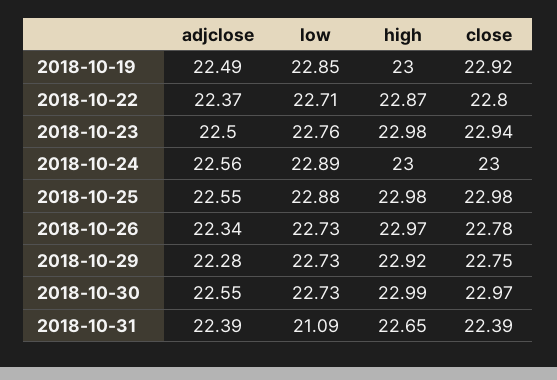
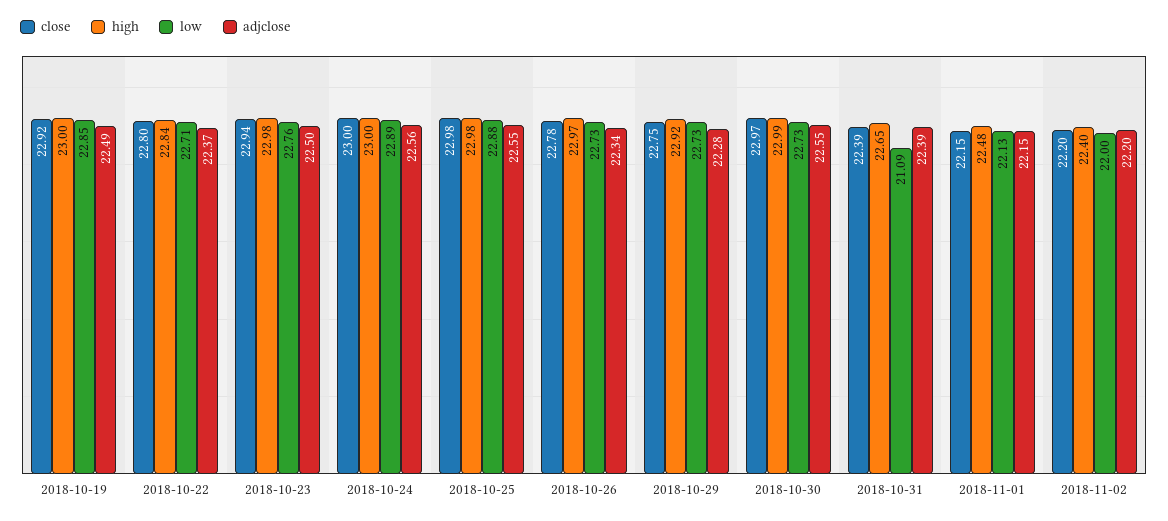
high, 2018-10-22: 22.87 -> 22.84
close, 2018-11-01: none -> 22.15
high, 2018-11-01: none -> 22.48
low, 2018-11-01: none -> 22.13
adjclose, 2018-11-01: none -> 22.15
close, 2018-11-02: none -> 22.2
high, 2018-11-02: none -> 22.4
low, 2018-11-02: none -> 22
adjclose, 2018-11-02: none -> 22.2

